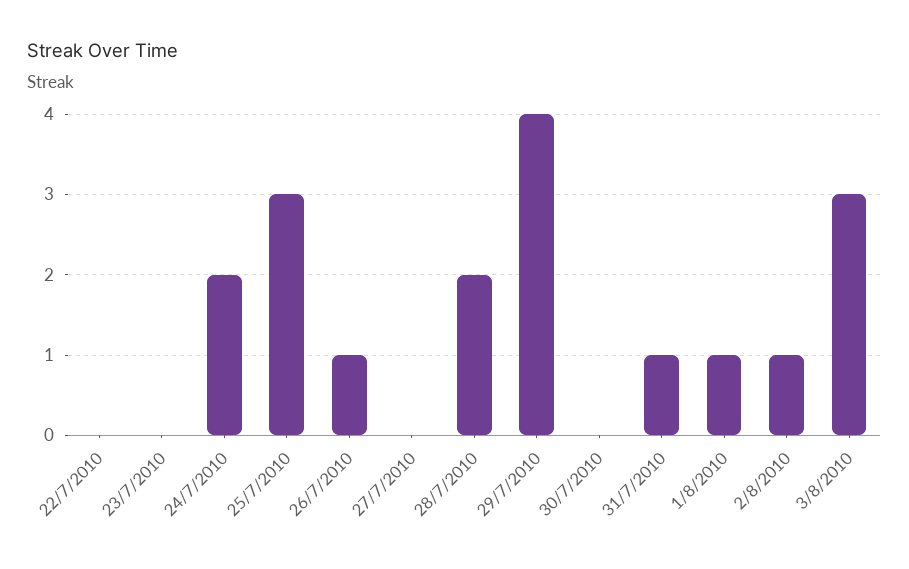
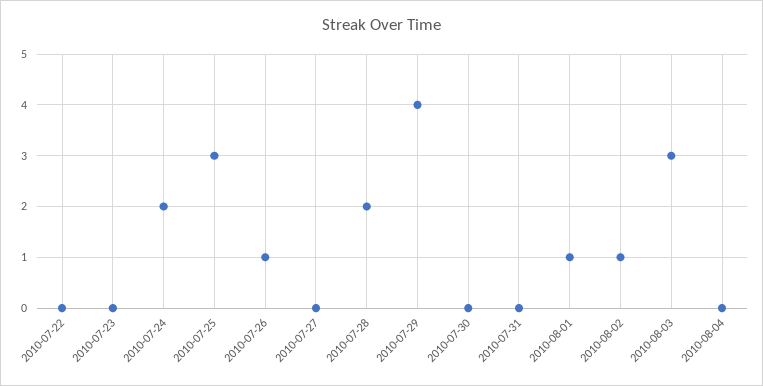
31/7/2010: 1 -> 0
2010-08-04: none -> 0

